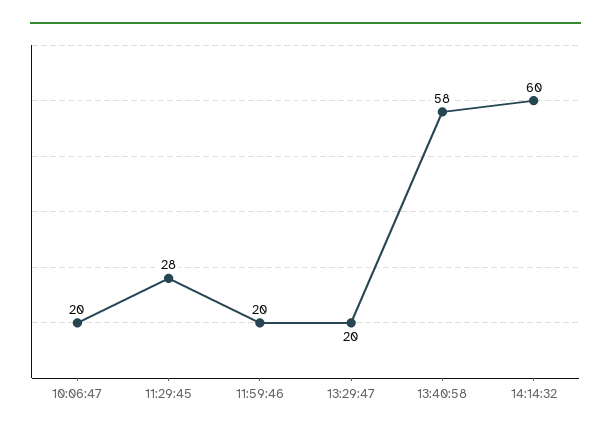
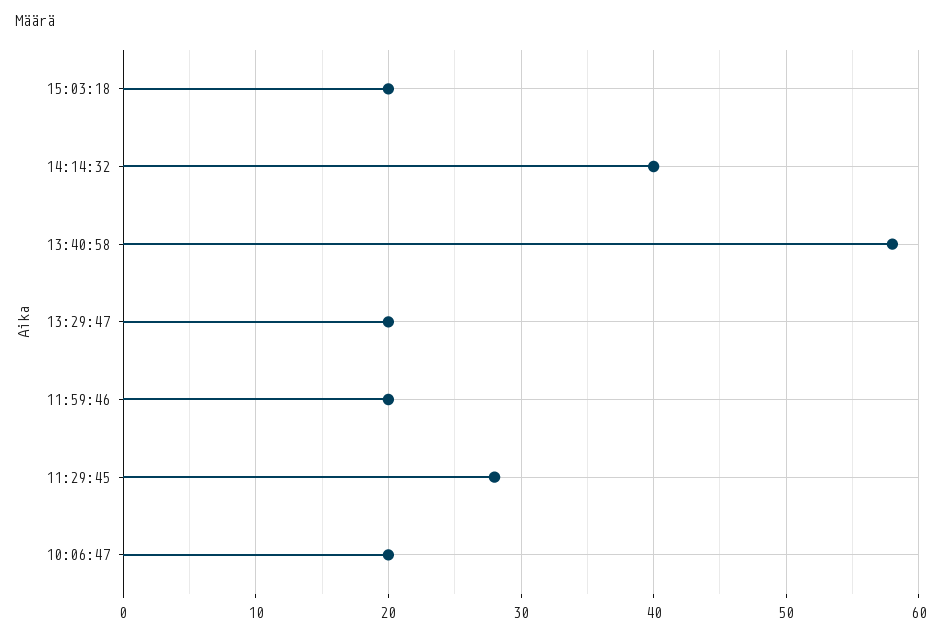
14:14:32: 60 -> 40
15:03:18: none -> 20

